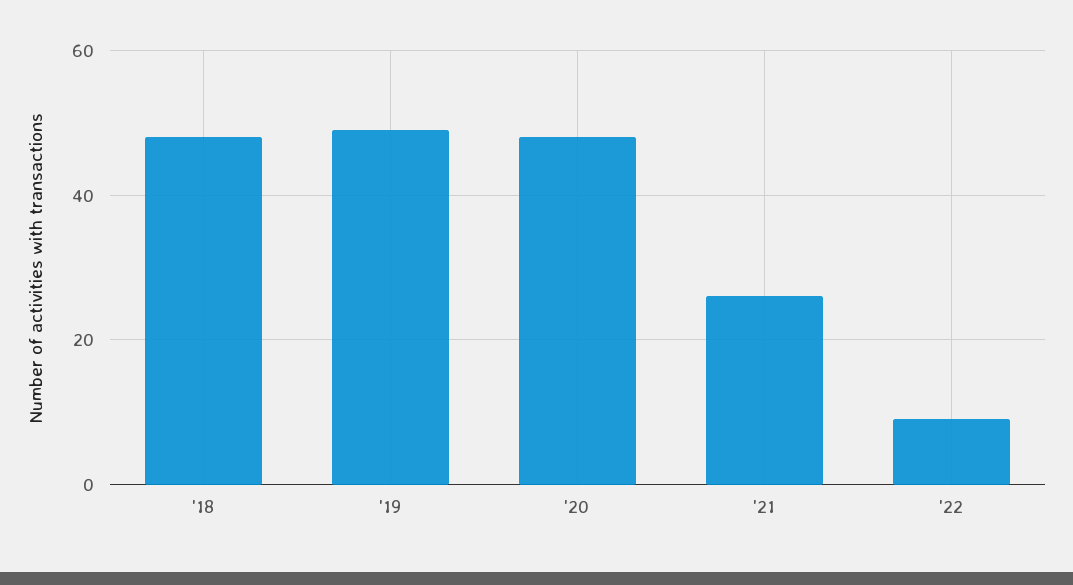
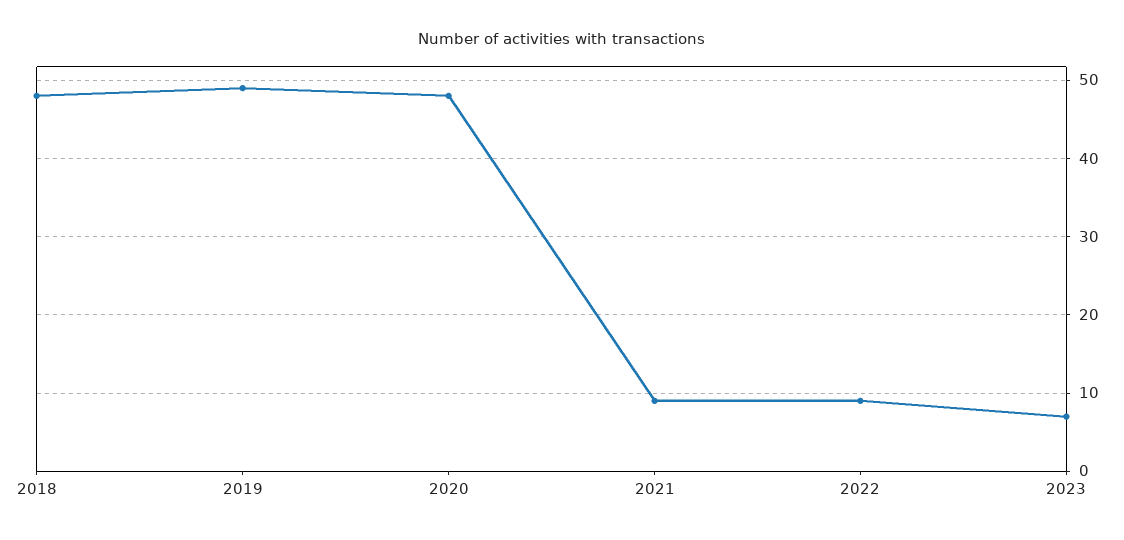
'21: 25 -> 9
2023: none -> 7

